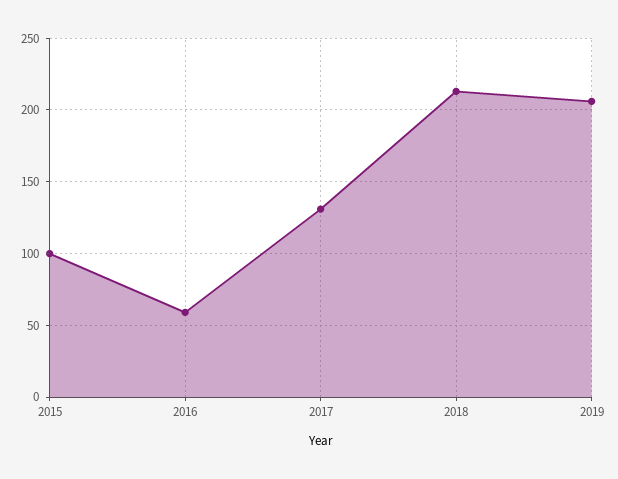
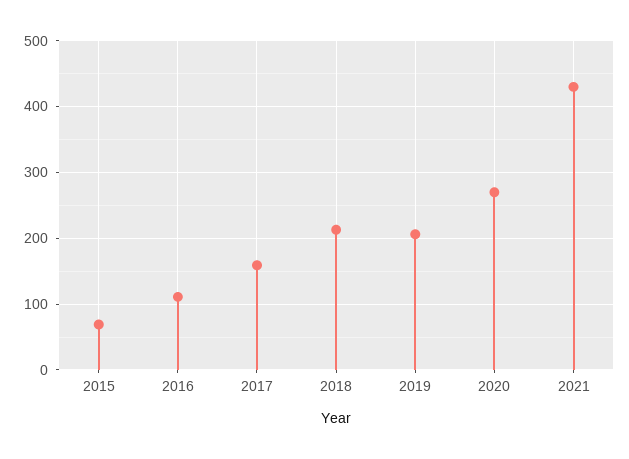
2015: 100 -> 70
2016: 60 -> 110
2017: 130 -> 160
2020: none -> 270
2021: none -> 430

